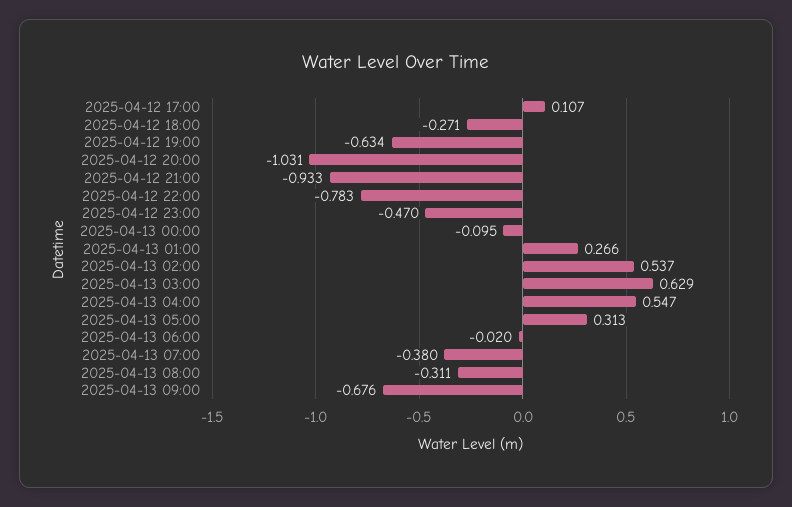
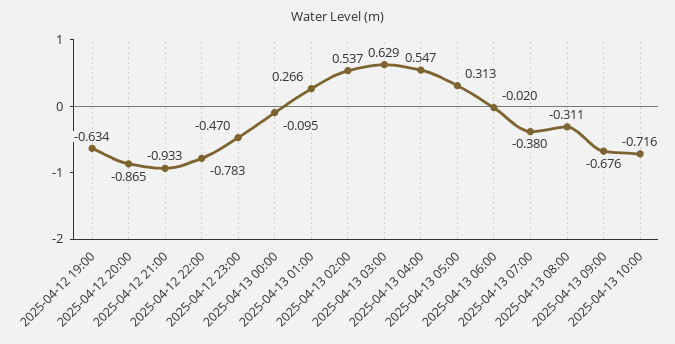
2025-04-12 17:00: 0.107 -> none
2025-04-12 18:00: -0.271 -> none
2025-04-12 20:00: -1.031 -> -0.865
2025-04-13 10:00: none -> -0.716

